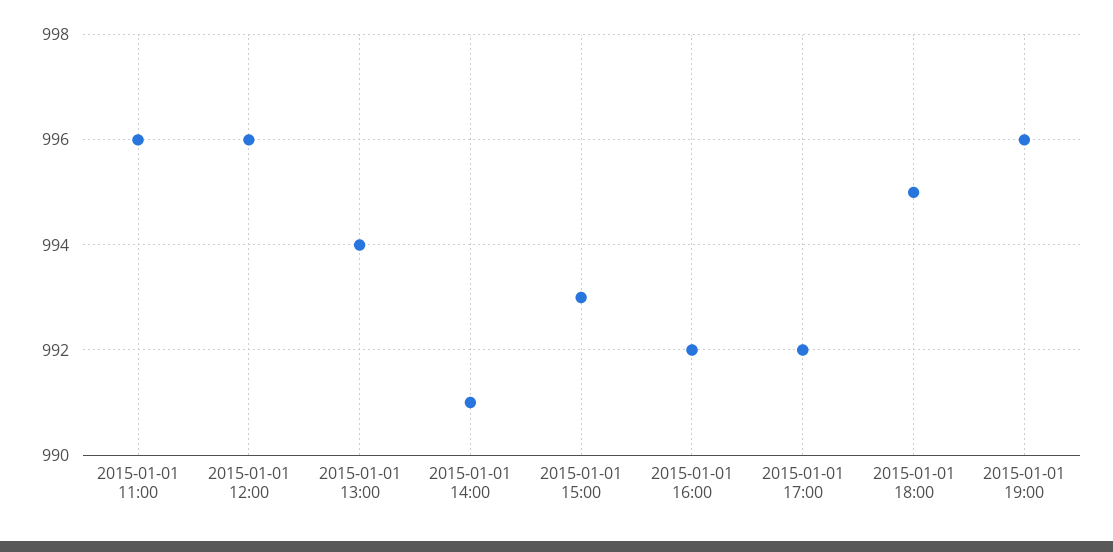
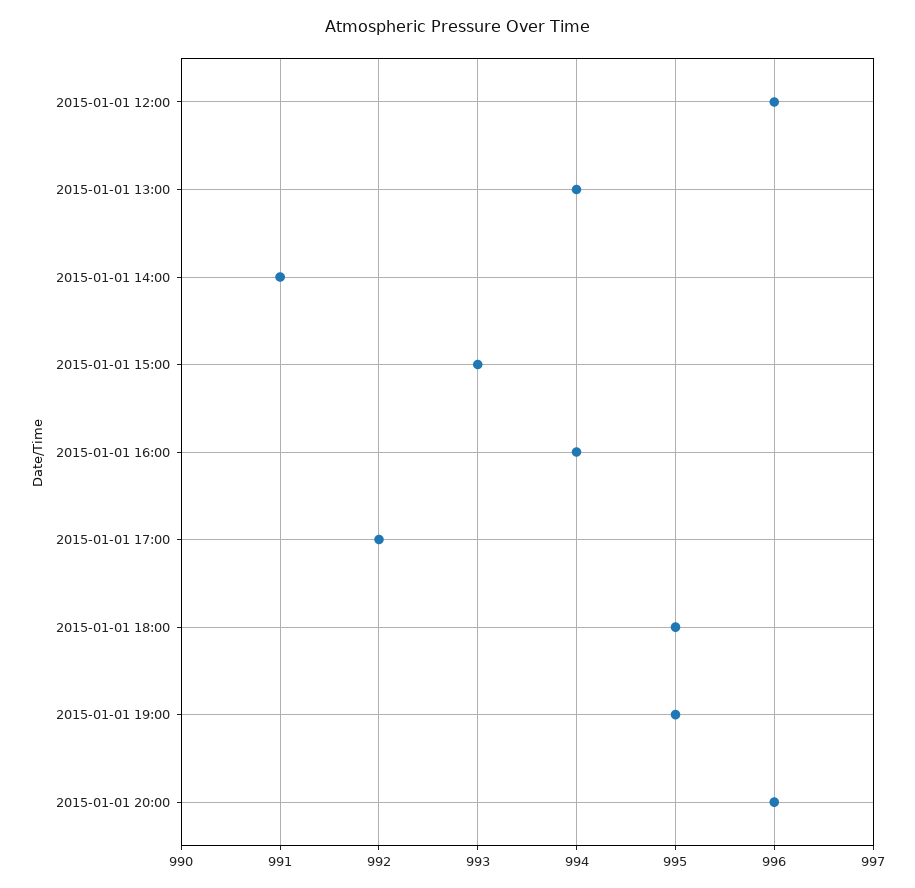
2015-01-01 11:00: 996 -> none
2015-01-01 16:00: 992 -> 994
2015-01-01 19:00: 996 -> 995
2015-01-01 20:00: none -> 996

